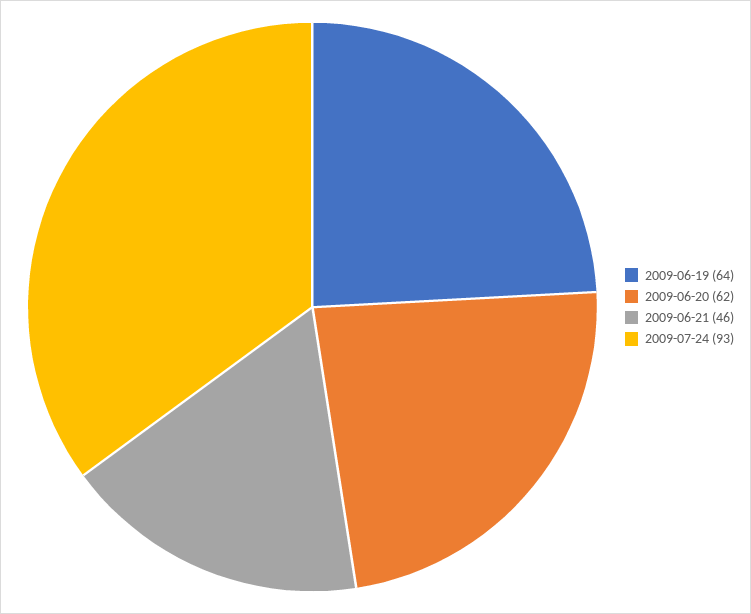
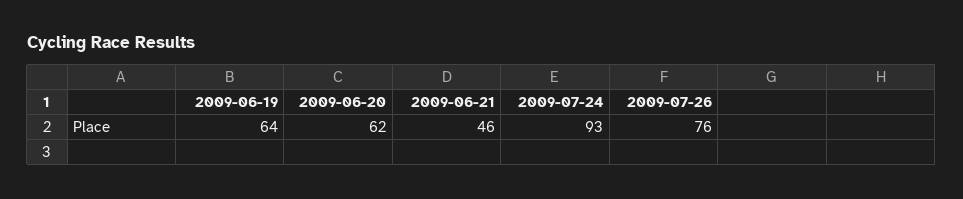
2009-07-26: none -> 76

